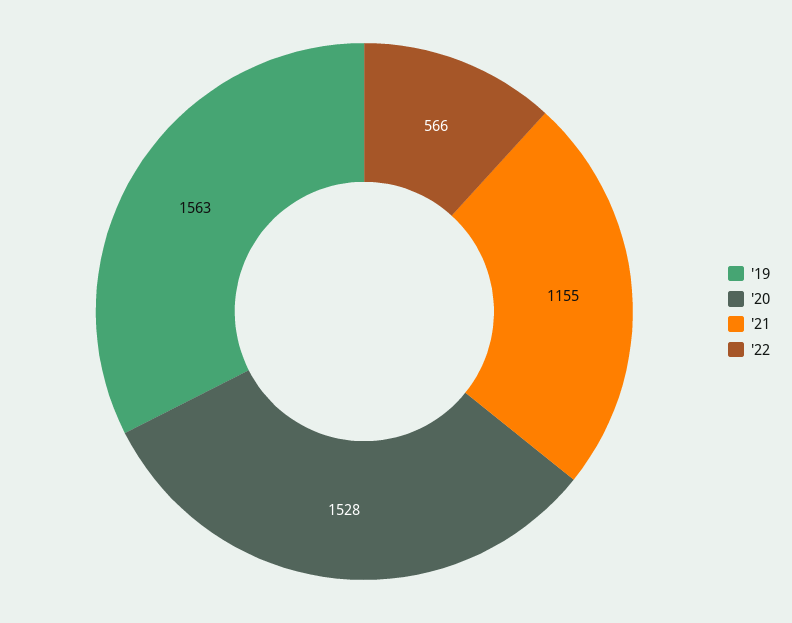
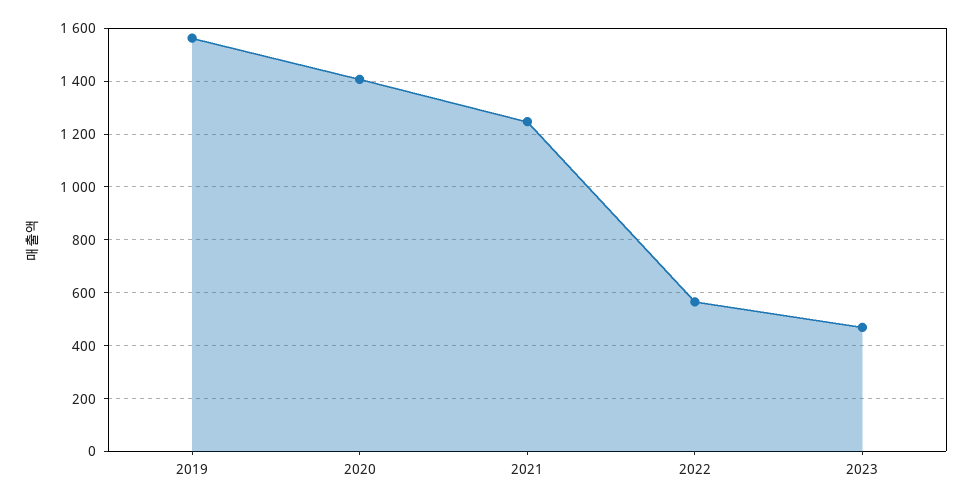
'20: 1528 -> 1400
'21: 1155 -> 1250
2023: none -> 475

